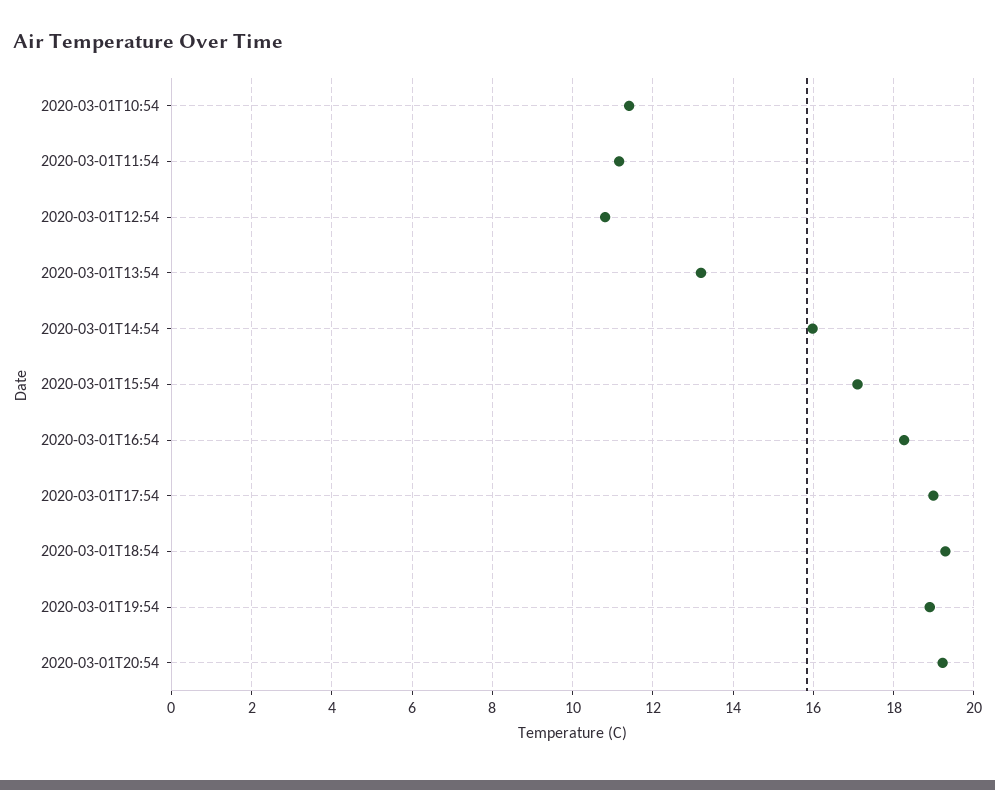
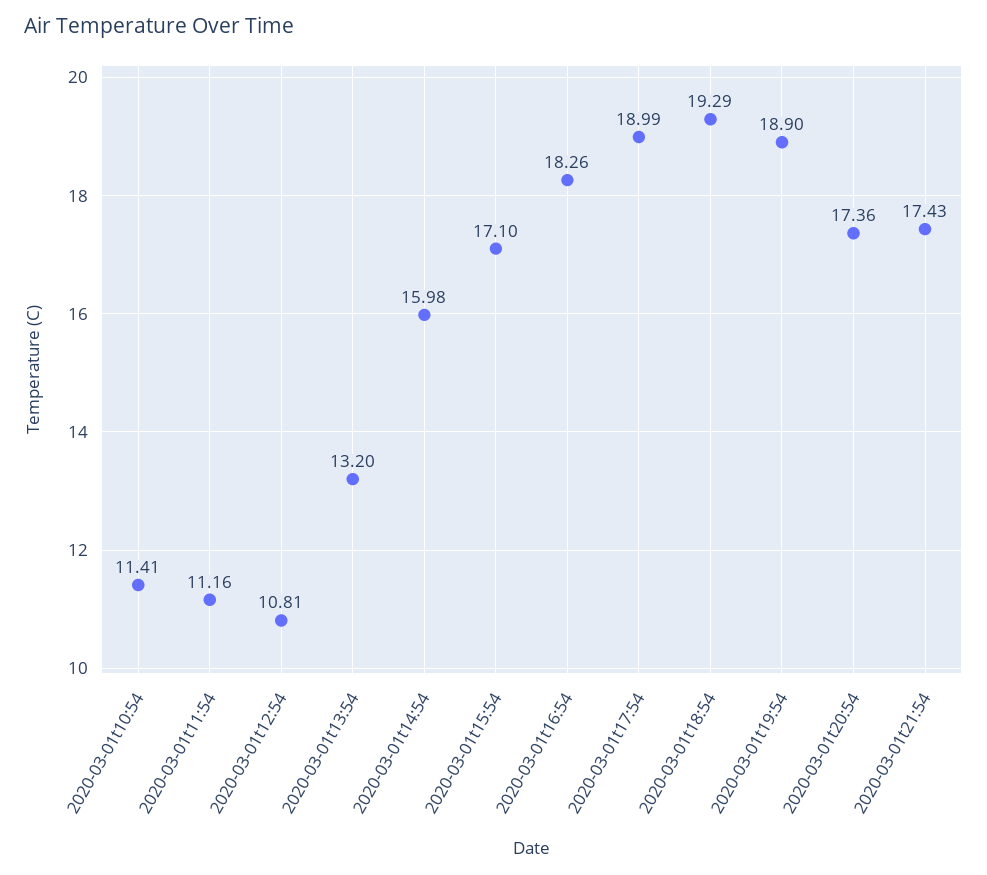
2020-03-01T20:54: 19.2 -> 17.36
2020-03-01t21:54: none -> 17.43

